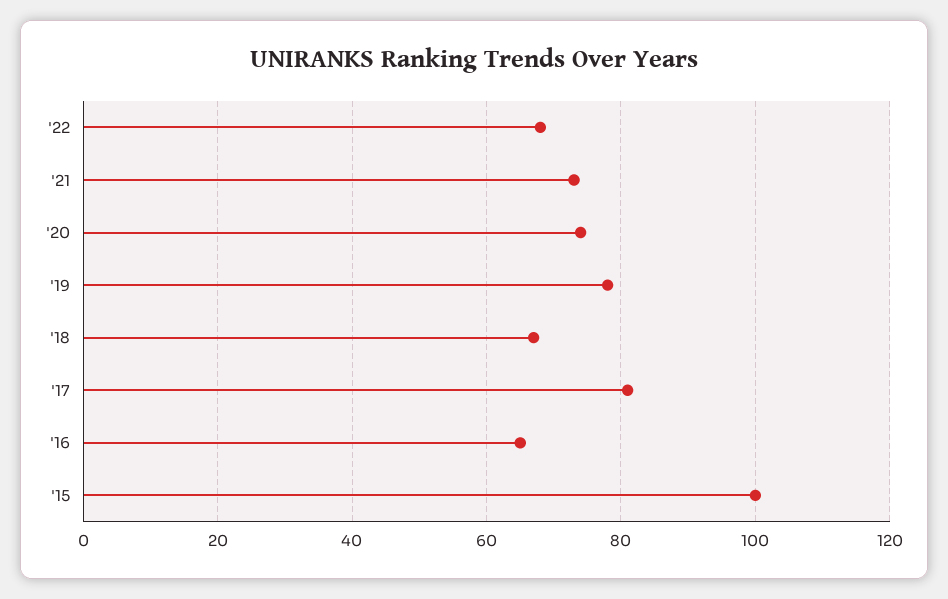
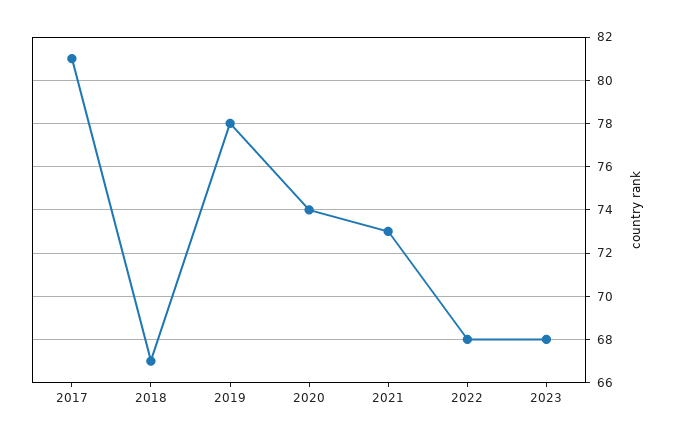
'16: 65 -> none
'15: 100 -> none
2023: none -> 68

